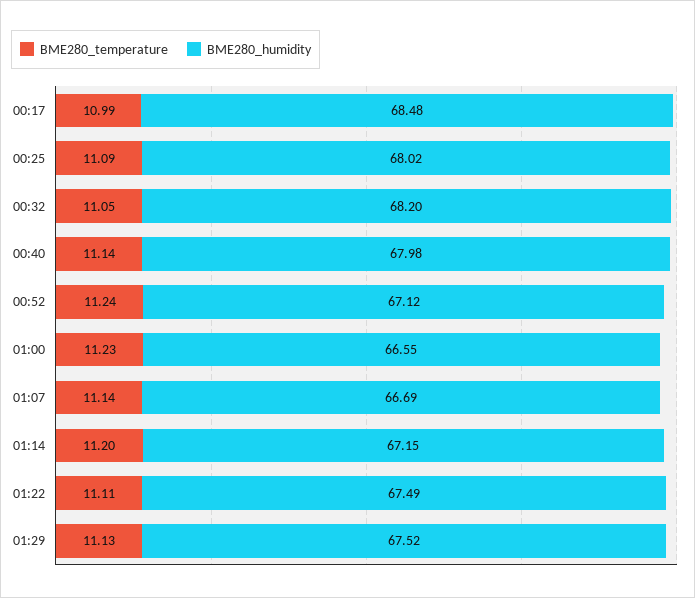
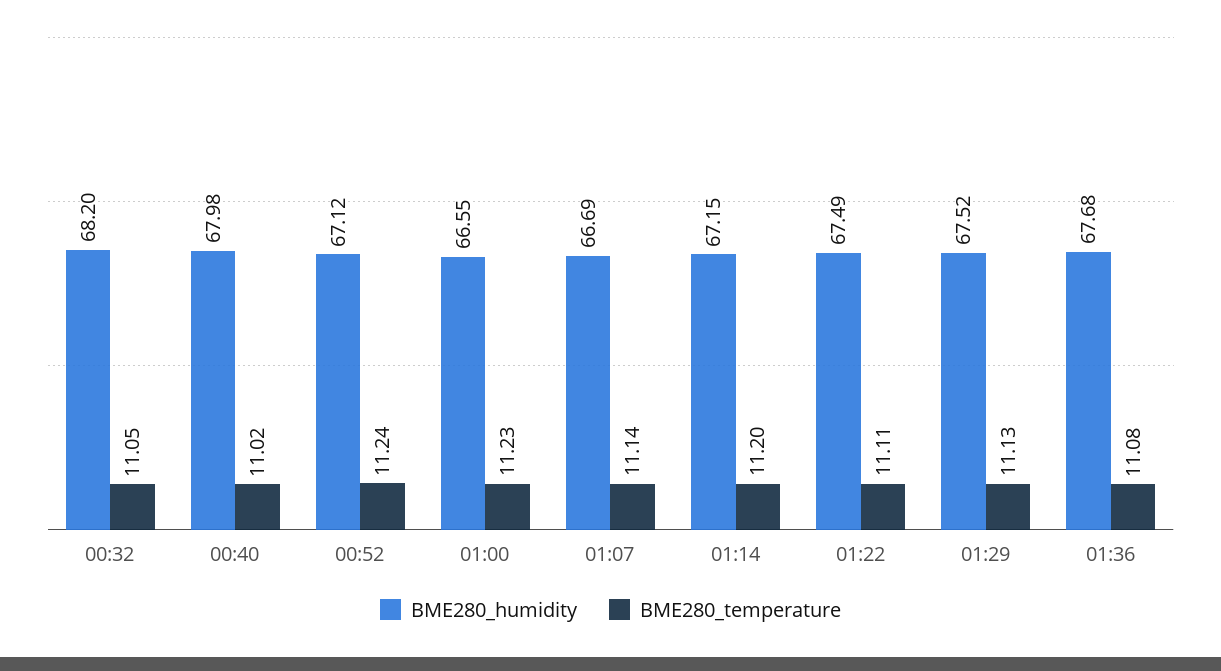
BME280_temperature, 00:17: 10.99 -> none
BME280_humidity, 00:17: 68.48 -> none
BME280_temperature, 00:25: 11.09 -> none
BME280_humidity, 00:25: 68.02 -> none
BME280_temperature, 00:40: 11.14 -> 11.02
BME280_humidity, 01:36: none -> 67.68
BME280_temperature, 01:36: none -> 11.08

